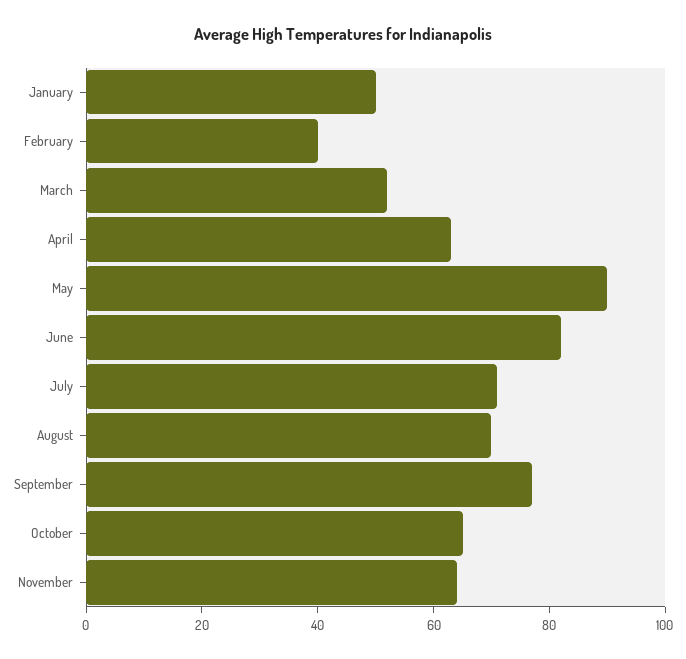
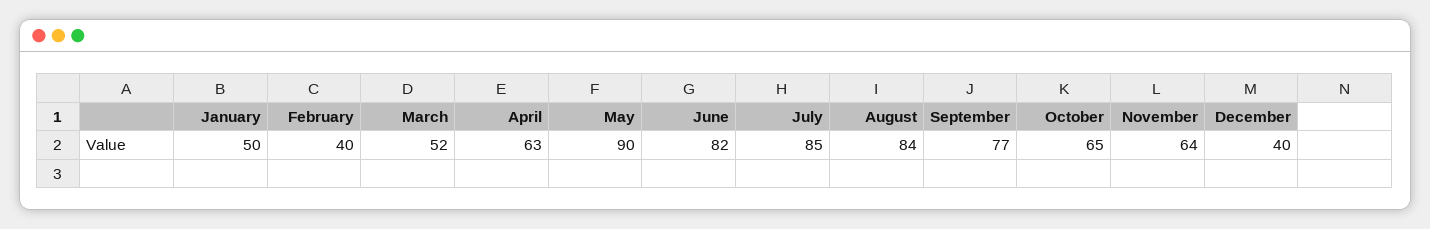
July: 70 -> 85
August: 70 -> 84
December: none -> 40

